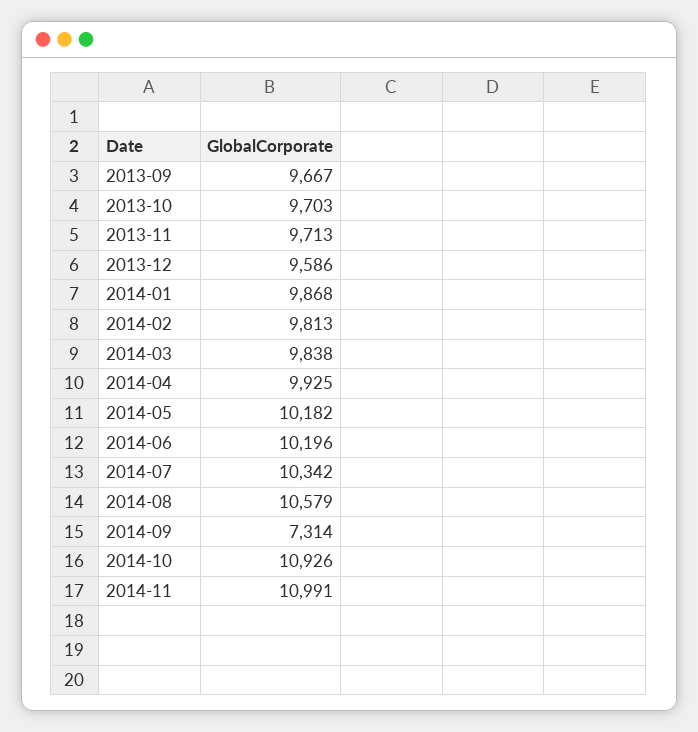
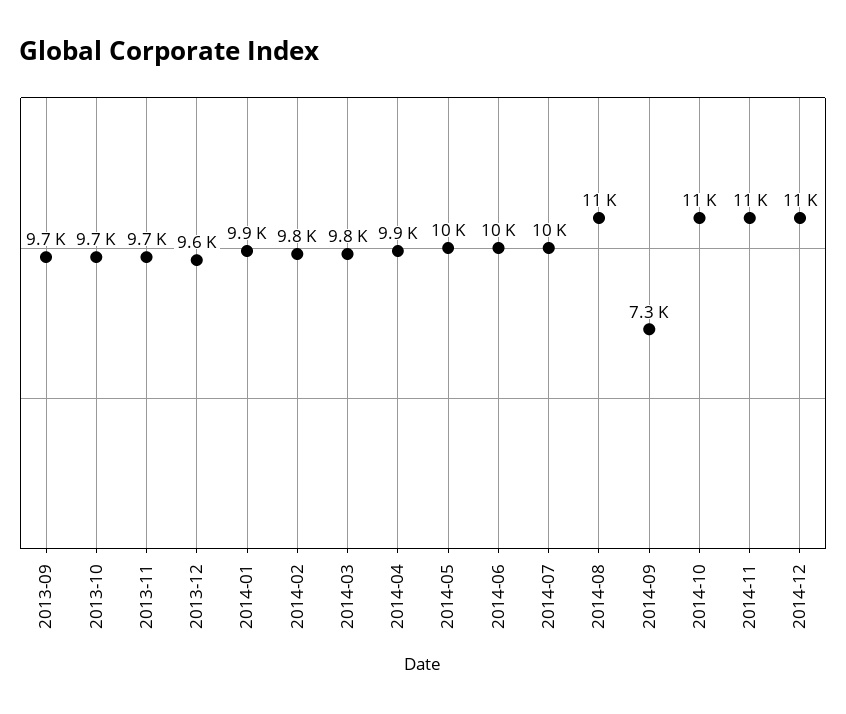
2014-12: none -> 11000

